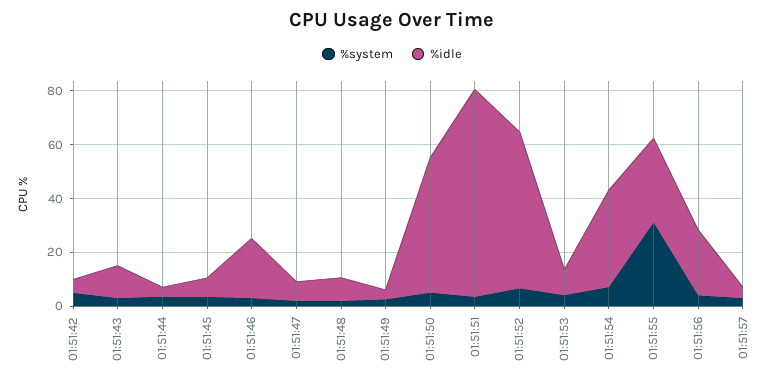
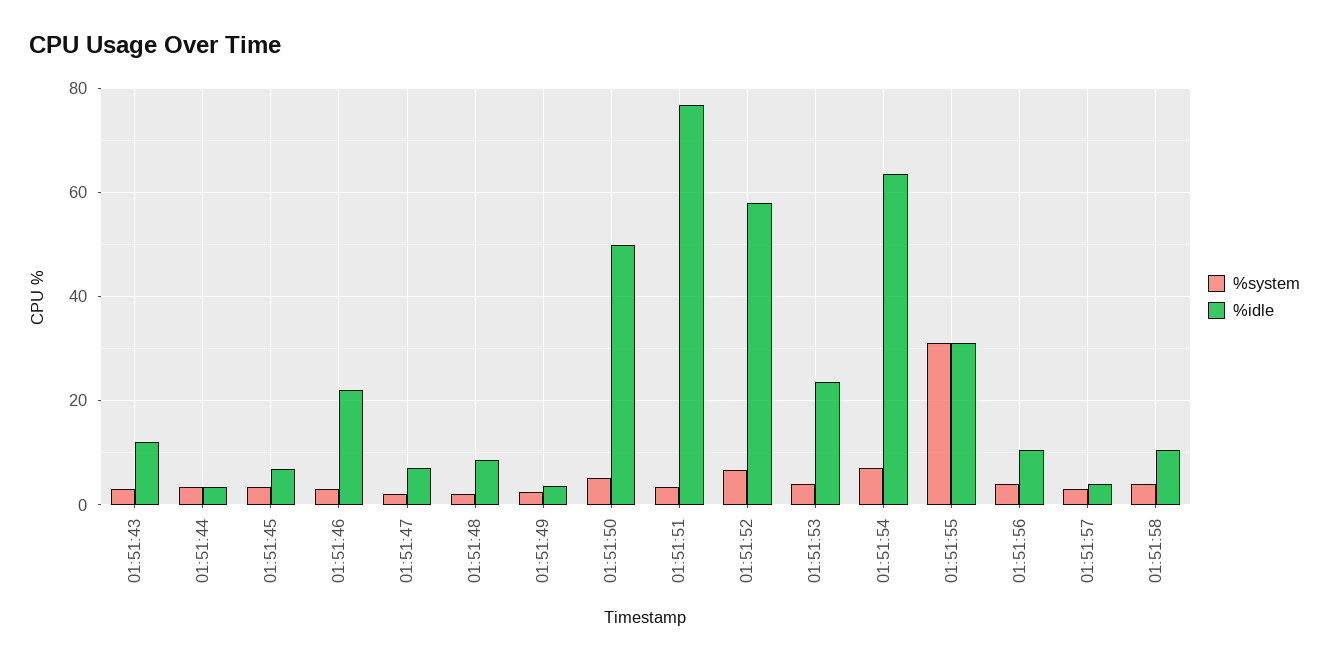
%system, 01:51:42: 5 -> none
%idle, 01:51:42: 5 -> none
%idle, 01:51:53: 10 -> 24
%idle, 01:51:54: 35 -> 64
%idle, 01:51:56: 25 -> 10
%system, 01:51:58: none -> 4
%idle, 01:51:58: none -> 10

